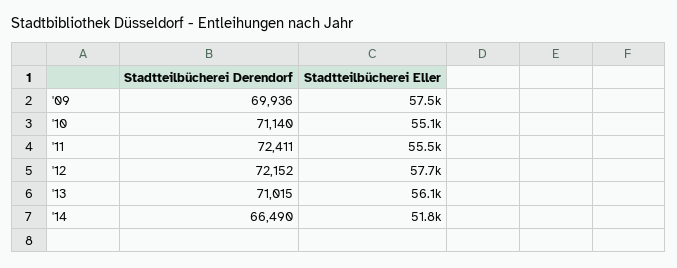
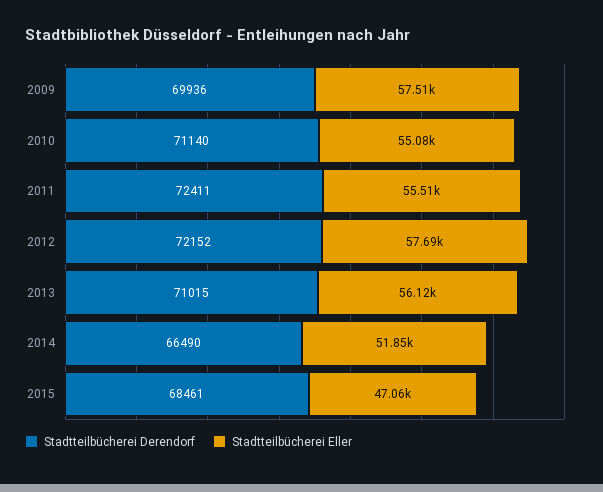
Stadtteilbücherei Derendorf, 2015: none -> 68461
Stadtteilbücherei Eller, 2015: none -> 47060

